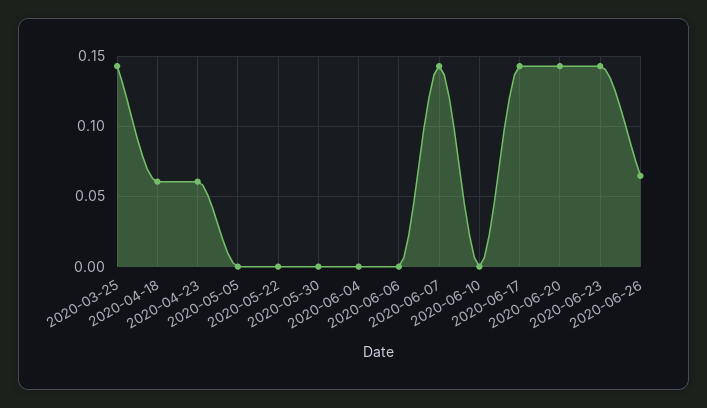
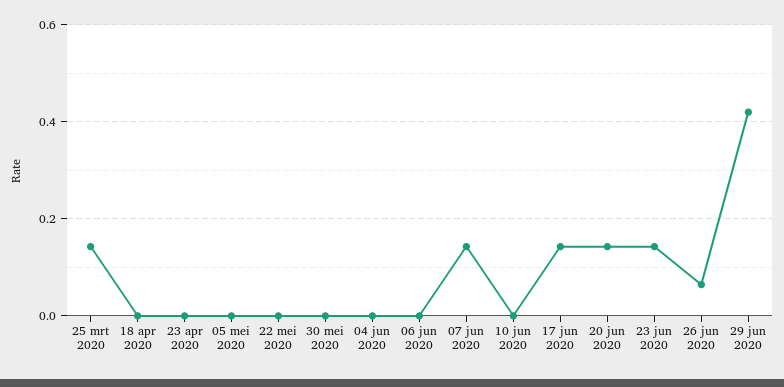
2020-04-18: 0.06 -> 0
2020-04-23: 0.06 -> 0
29 jun 2020: none -> 0.42

